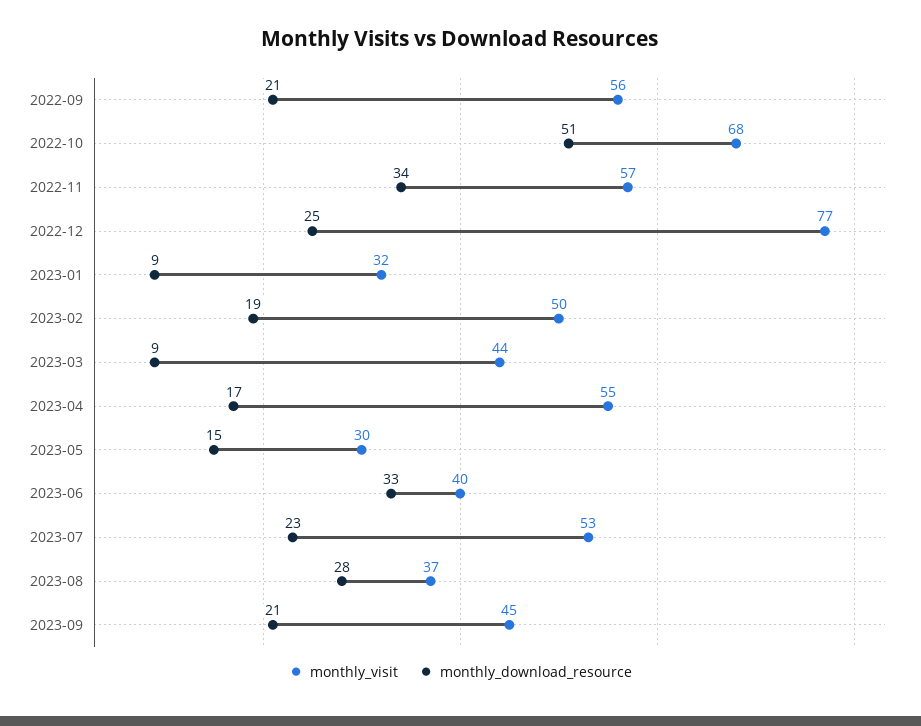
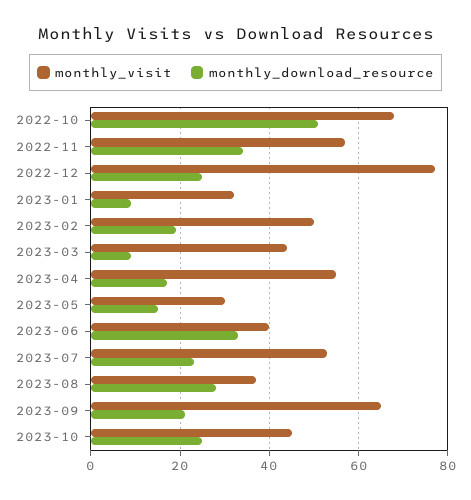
monthly_visit, 2022-09: 56 -> none
monthly_download_resource, 2022-09: 21 -> none
monthly_visit, 2023-09: 45 -> 65
monthly_visit, 2023-10: none -> 45
monthly_download_resource, 2023-10: none -> 25

